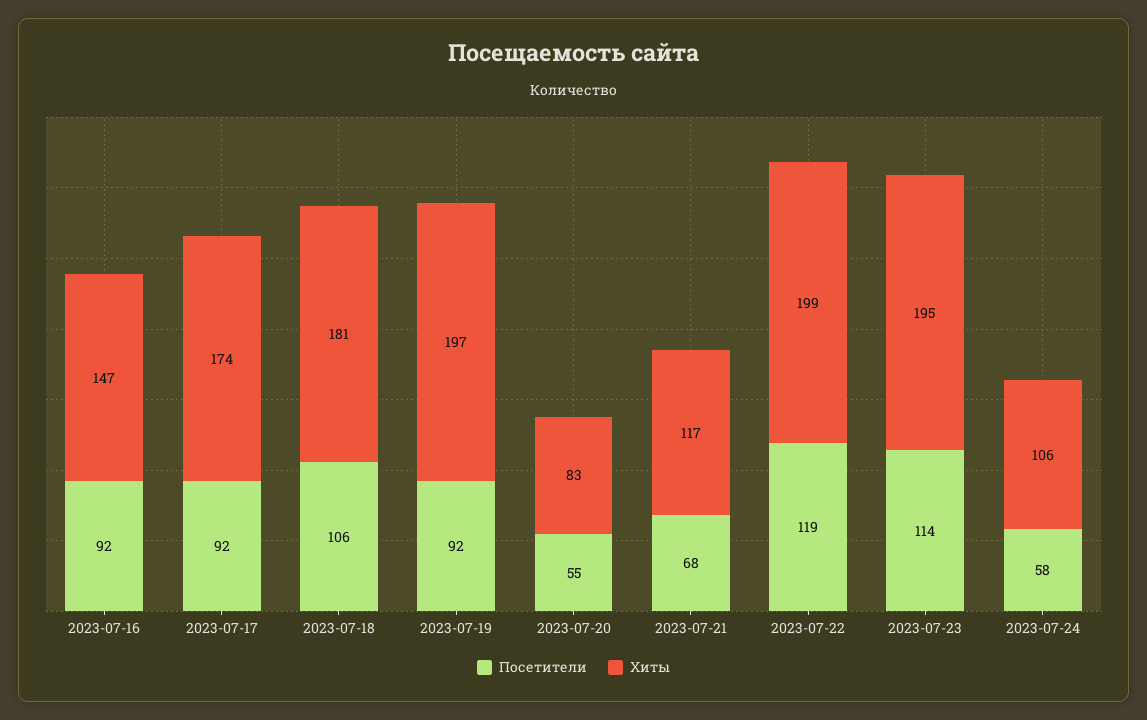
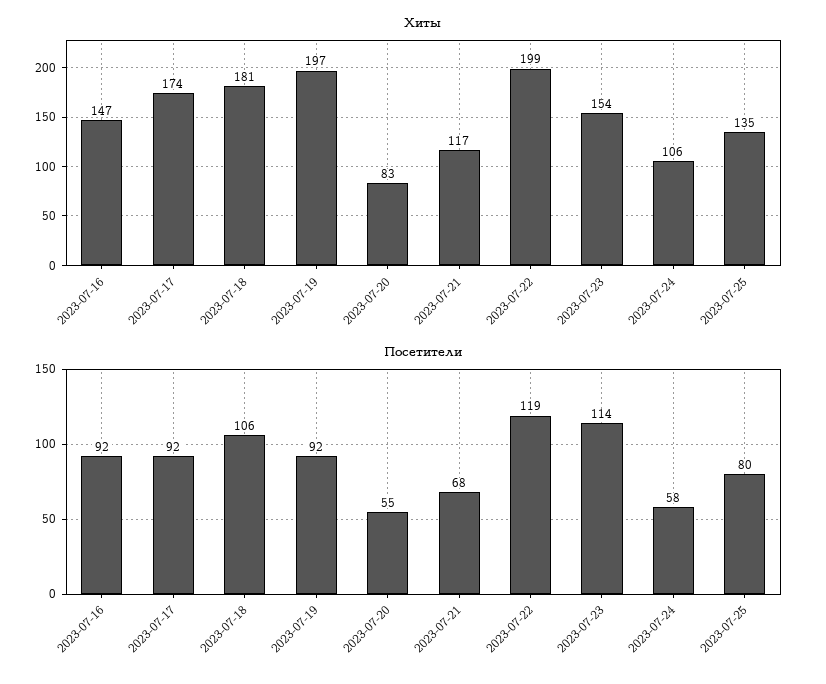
Хиты, 2023-07-23: 195 -> 154
Хиты, 2023-07-25: none -> 135
Посетители, 2023-07-25: none -> 80

